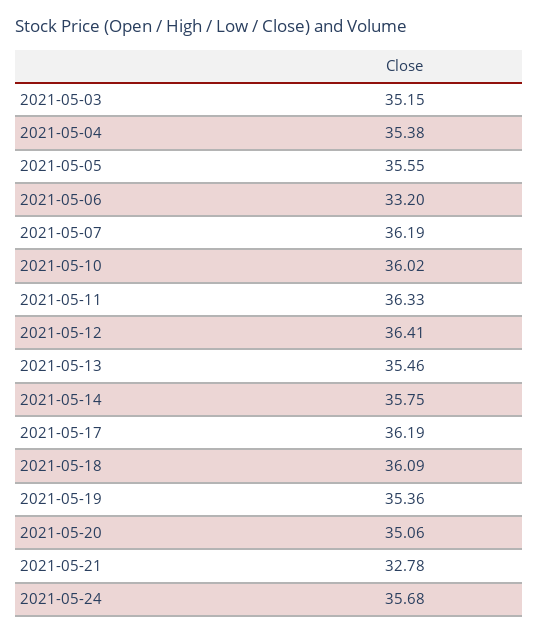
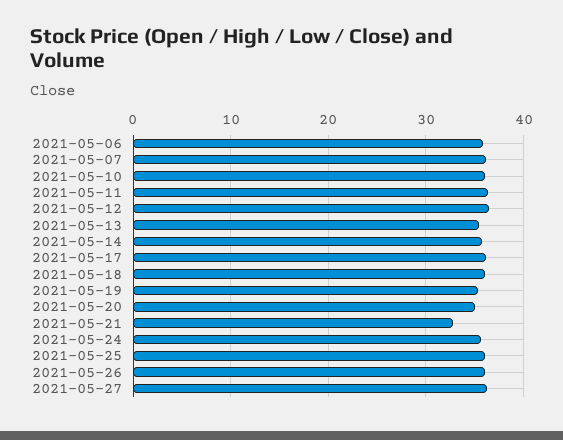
2021-05-03: 35.15 -> none
2021-05-04: 35.38 -> none
2021-05-05: 35.55 -> none
2021-05-06: 33.2 -> 36
2021-05-25: none -> 36
2021-05-26: none -> 36
2021-05-27: none -> 36

